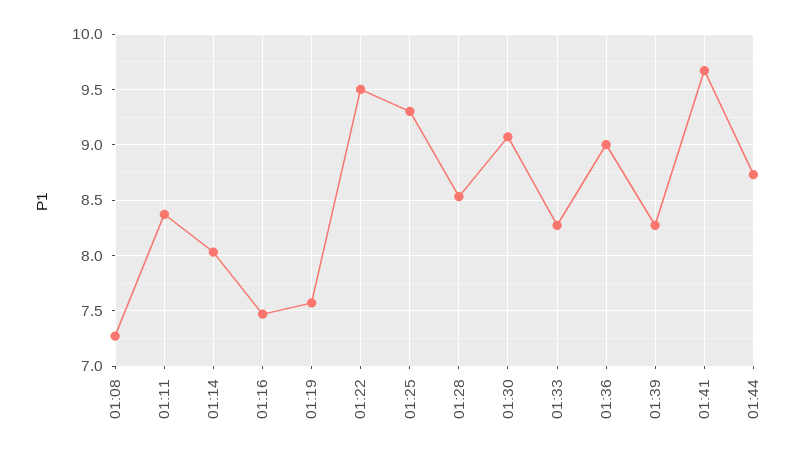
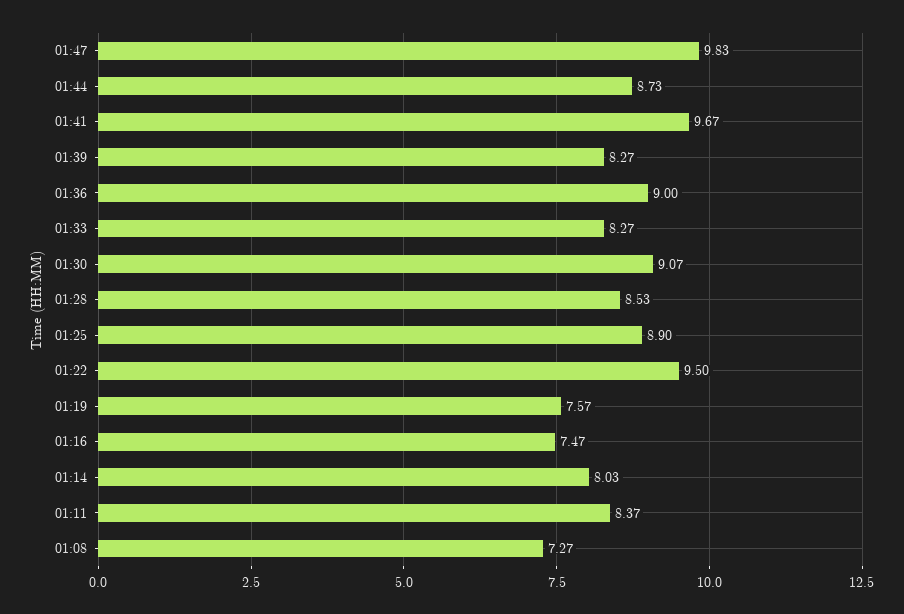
01:25: 9.3 -> 8.9
01:47: none -> 9.83

